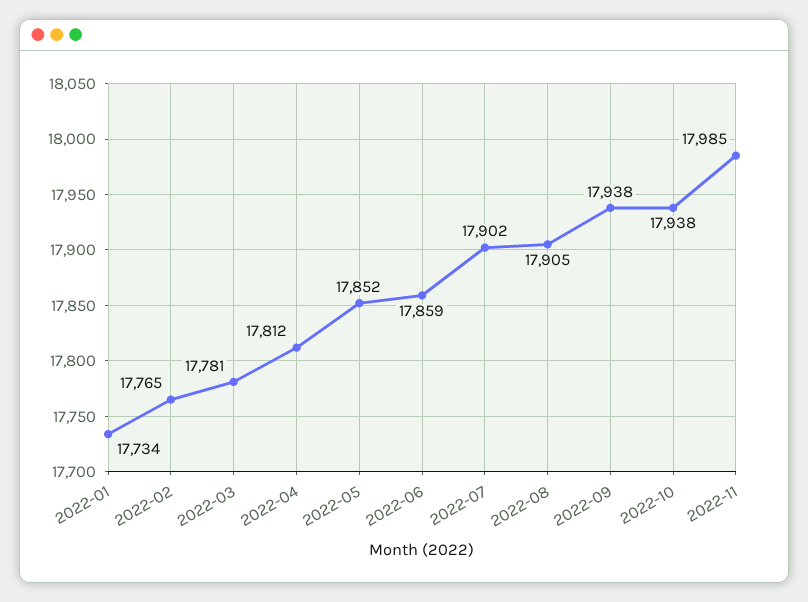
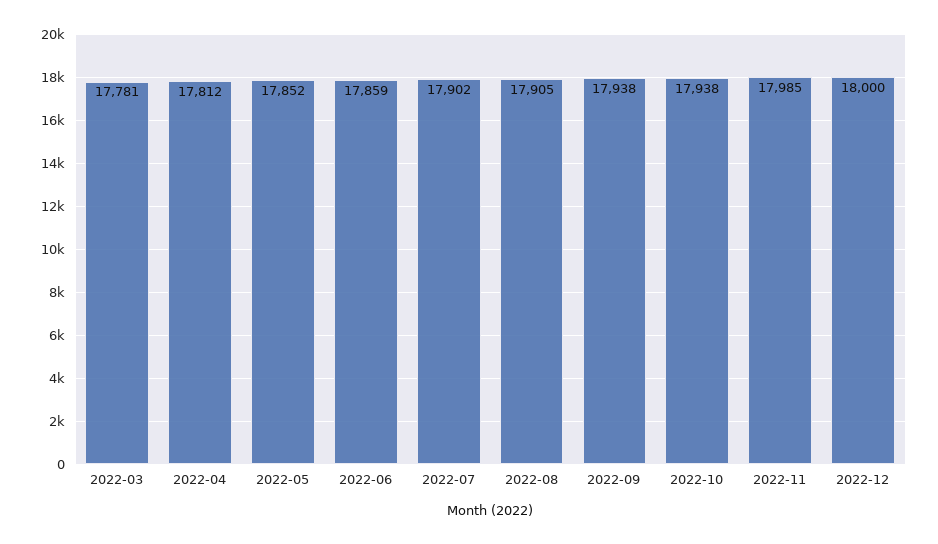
2022-01: 17734 -> none
2022-02: 17765 -> none
2022-12: none -> 18000

